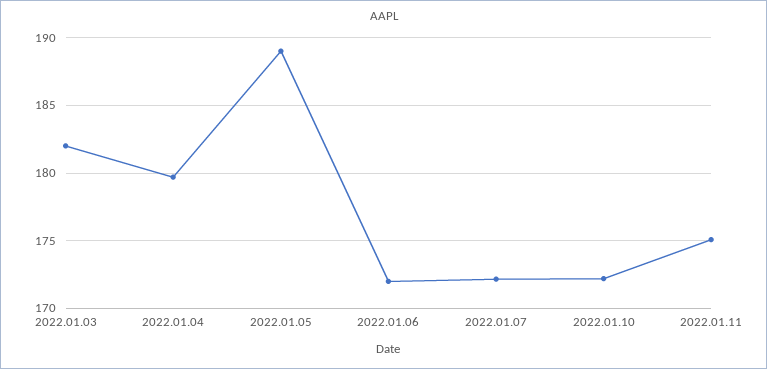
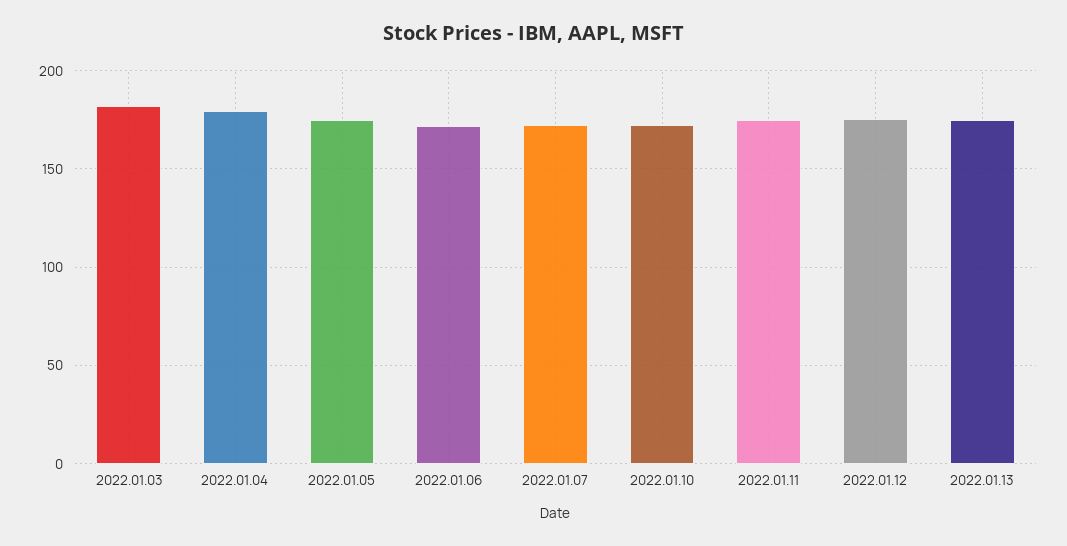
2022.01.05: 189 -> 175
2022.01.12: none -> 175
2022.01.13: none -> 175

